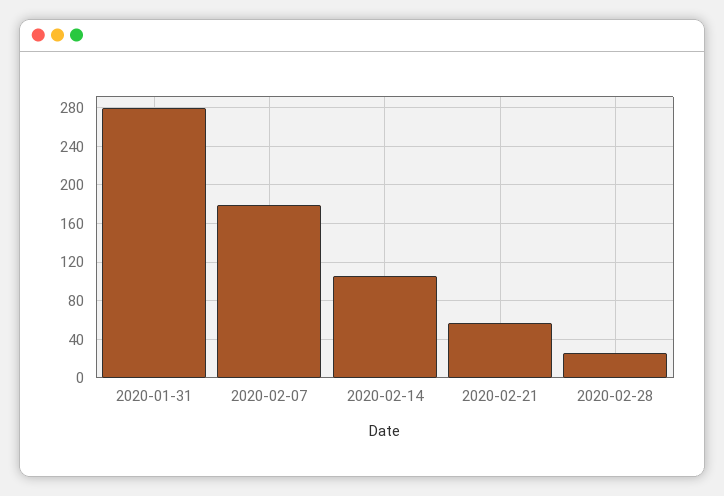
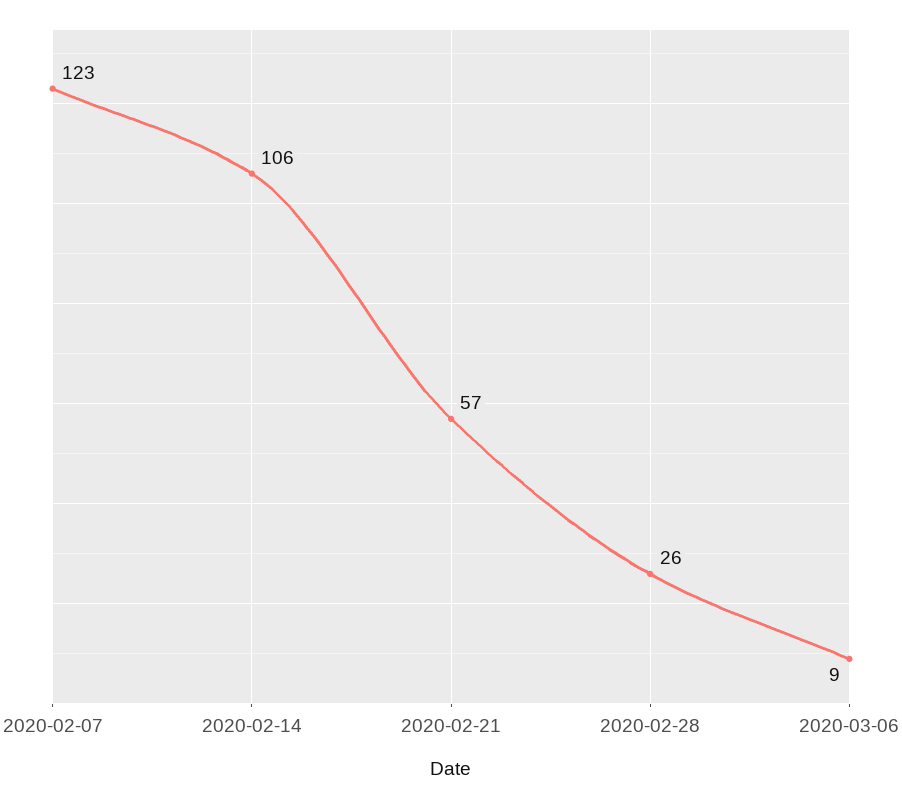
2020-01-31: 280 -> none
2020-02-07: 180 -> 123
2020-03-06: none -> 9

